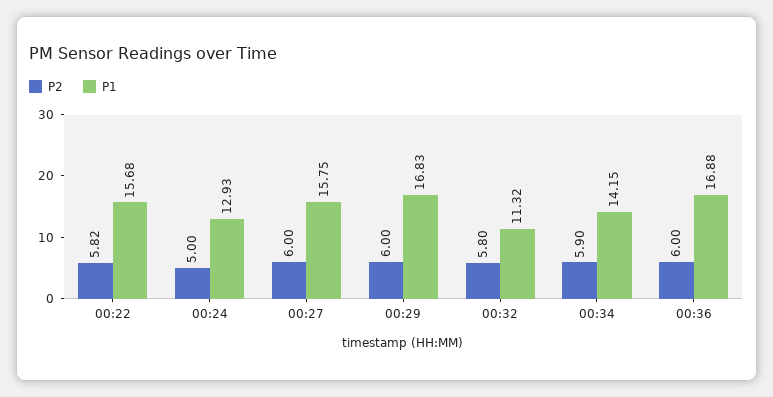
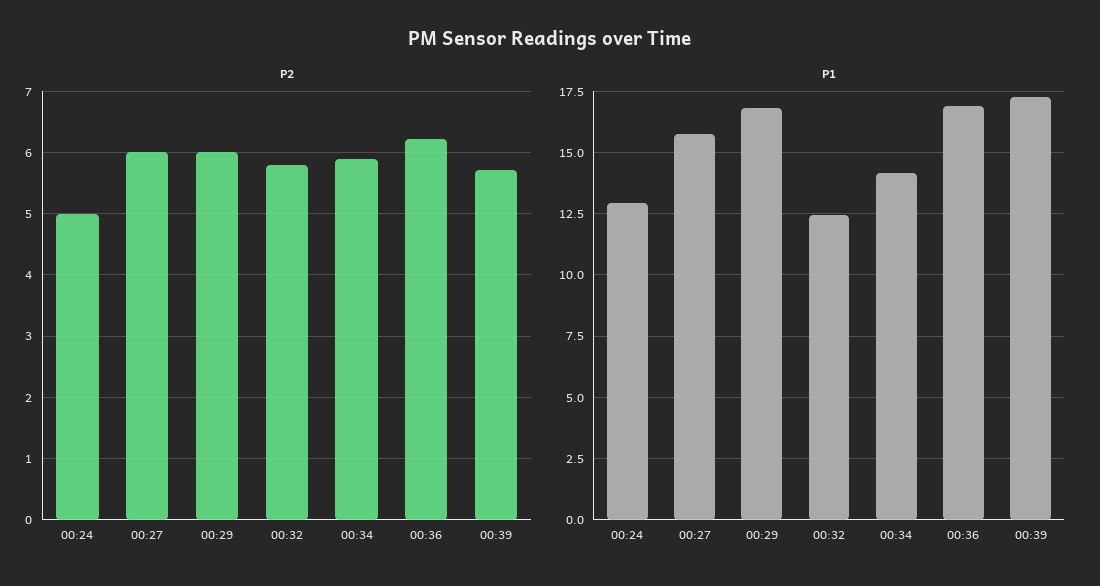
P2, 00:22: 5.82 -> none
P1, 00:22: 15.68 -> none
P1, 00:32: 11.32 -> 12.5
P2, 00:36: 6 -> 6.2
P2, 00:39: none -> 5.7
P1, 00:39: none -> 17.25

